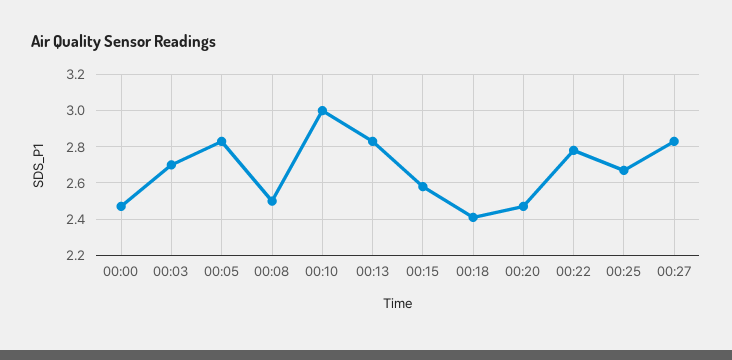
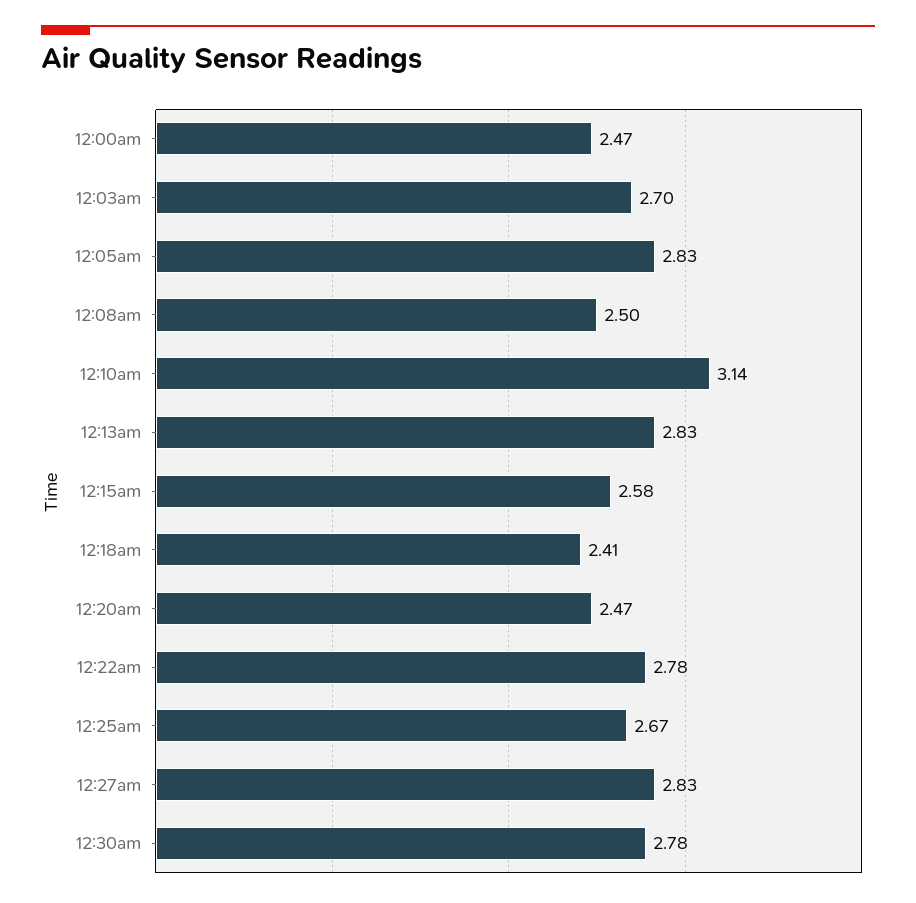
00:10: 3 -> 3.14
12:30am: none -> 2.78

